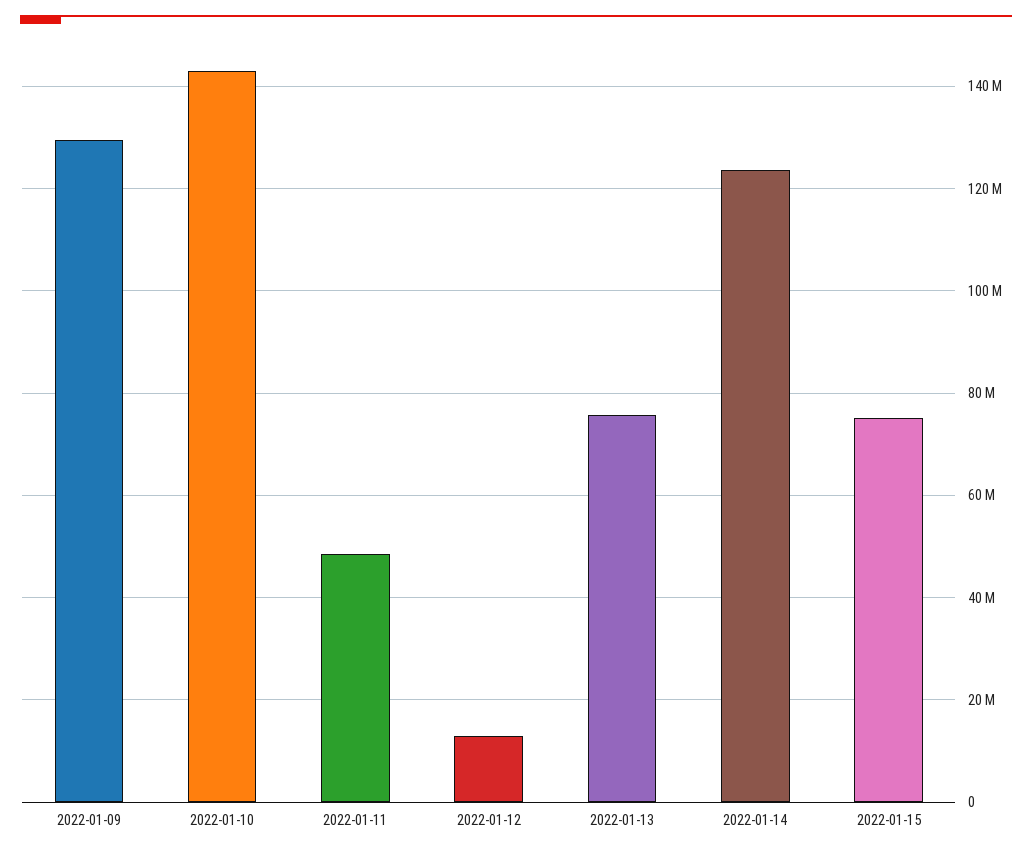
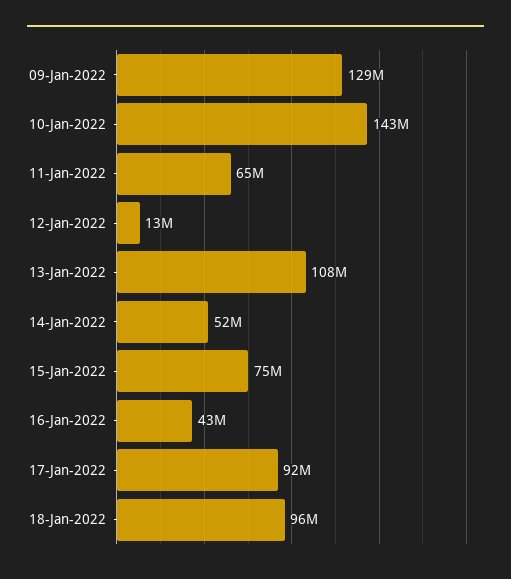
2022-01-11: 48000000 -> 65000000
2022-01-13: 76000000 -> 108000000
2022-01-14: 124000000 -> 52000000
16-Jan-2022: none -> 43000000
17-Jan-2022: none -> 92000000
18-Jan-2022: none -> 96000000

